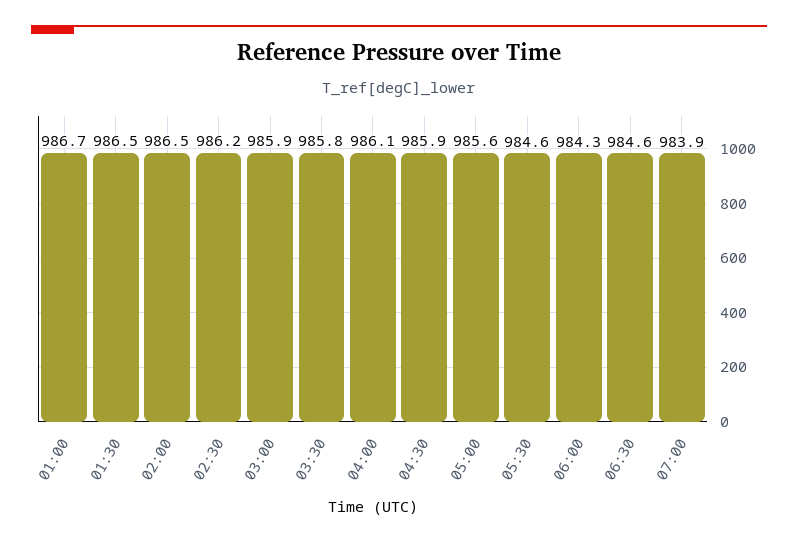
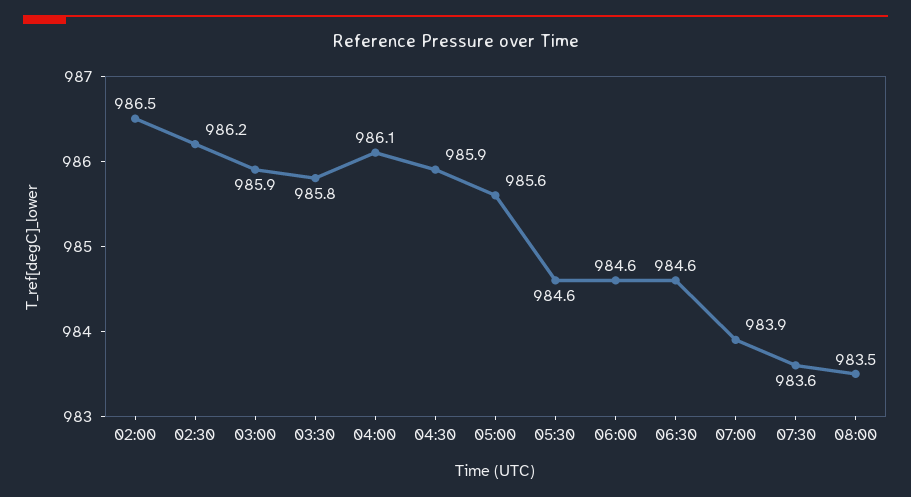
01:00: 986.7 -> none
01:30: 986.5 -> none
06:00: 984.3 -> 984.6
07:30: none -> 983.6
08:00: none -> 983.5

